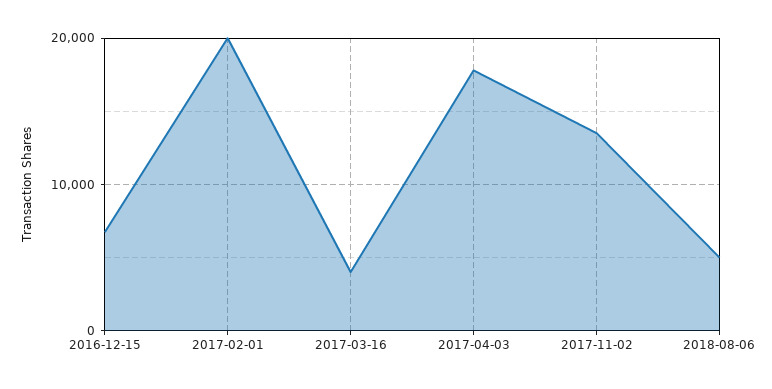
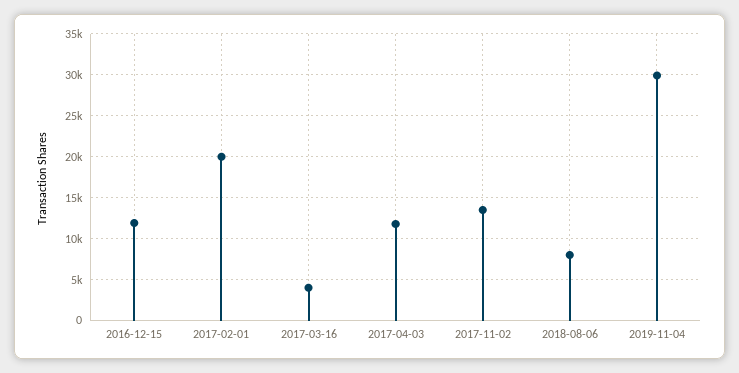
2016-12-15: 7000 -> 12000
2017-04-03: 18000 -> 12000
2018-08-06: 5000 -> 8000
2019-11-04: none -> 30000

